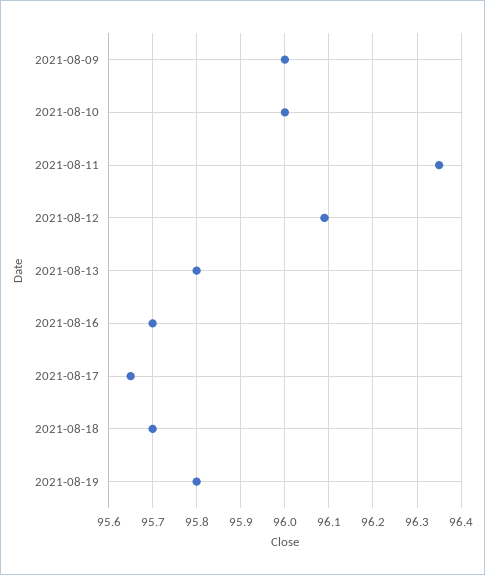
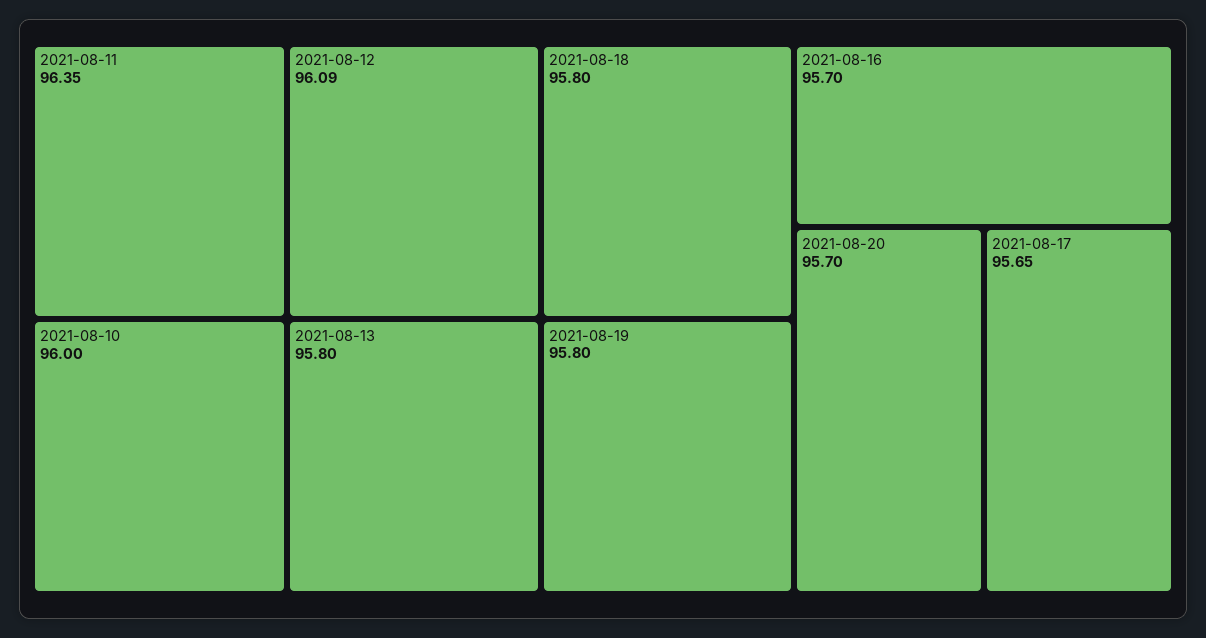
2021-08-09: 96 -> none
2021-08-18: 95.7 -> 95.8
2021-08-20: none -> 95.7

